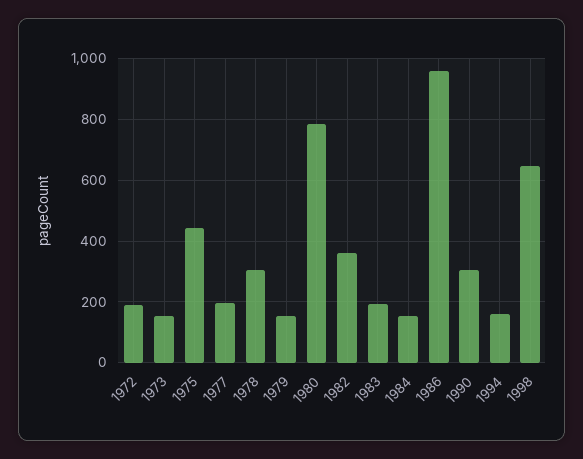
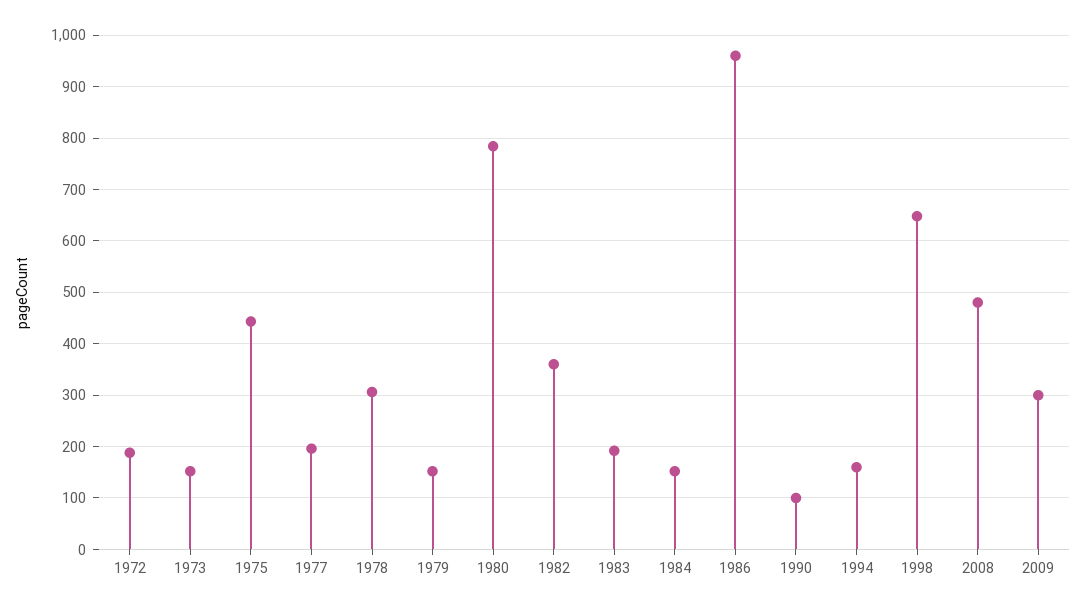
1990: 300 -> 100
2008: none -> 480
2009: none -> 300

